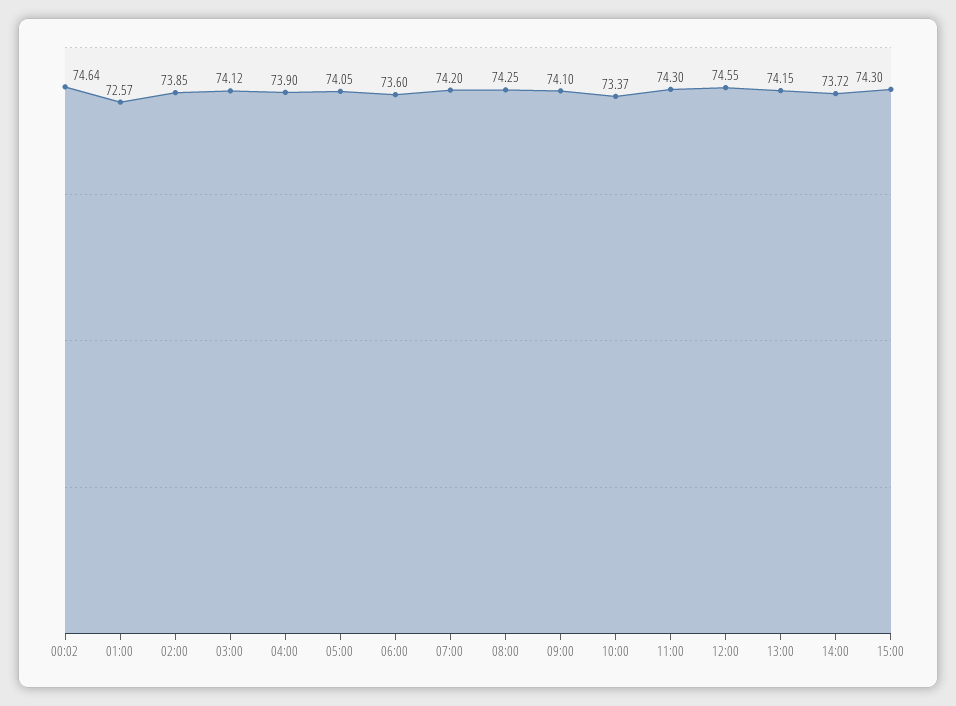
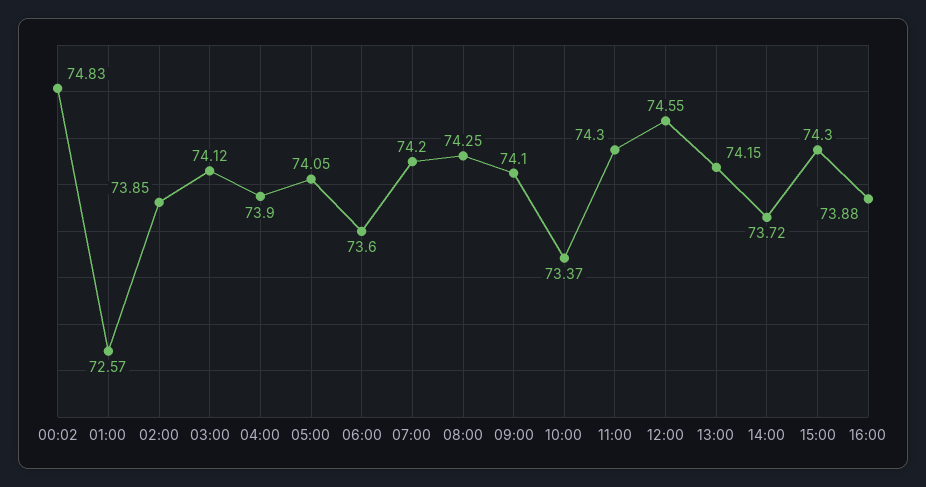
00:02: 74.64 -> 74.83
16:00: none -> 73.88

